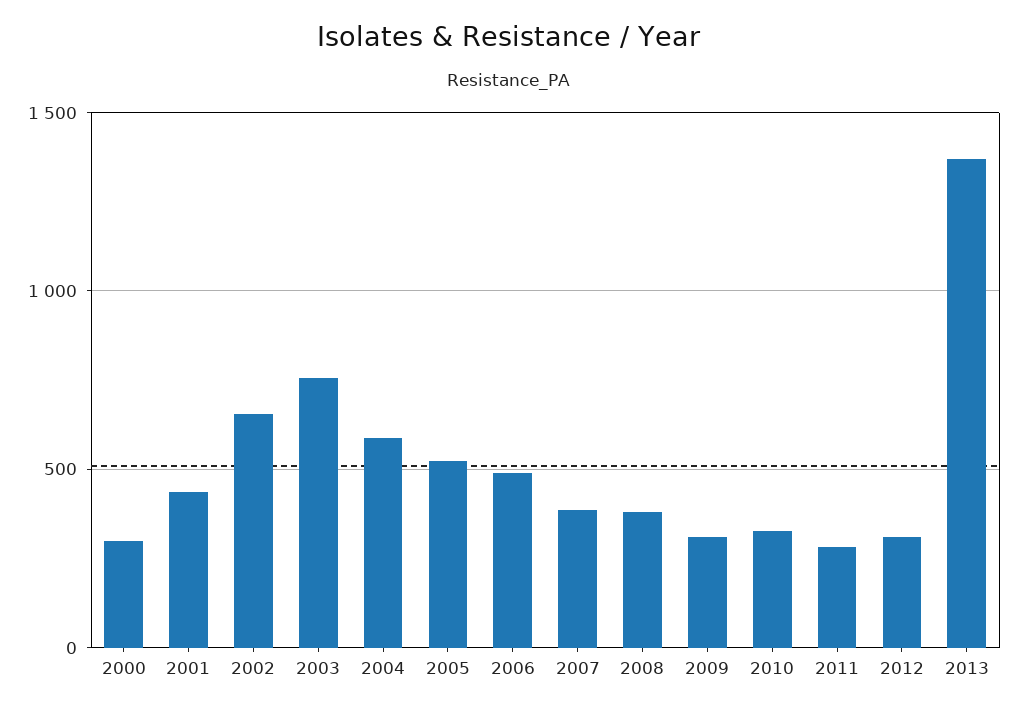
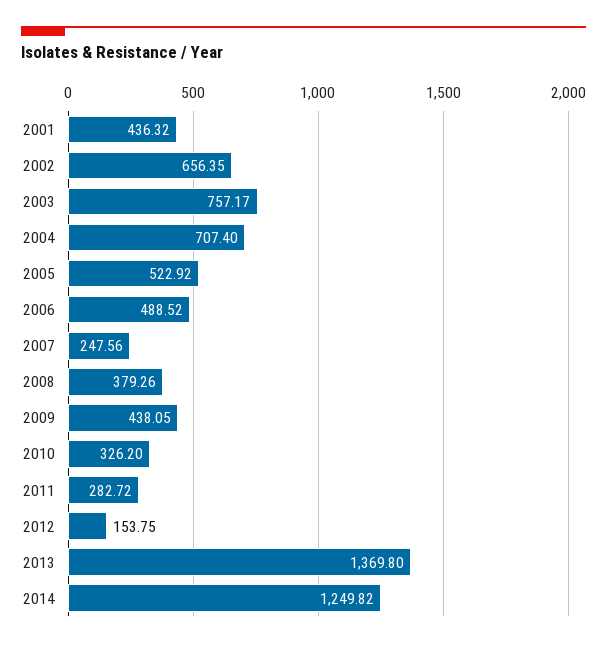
2000: 300 -> none
2004: 600 -> 707.4
2007: 400 -> 247.56
2009: 300 -> 438.05
2012: 300 -> 153.75
2014: none -> 1249.82

